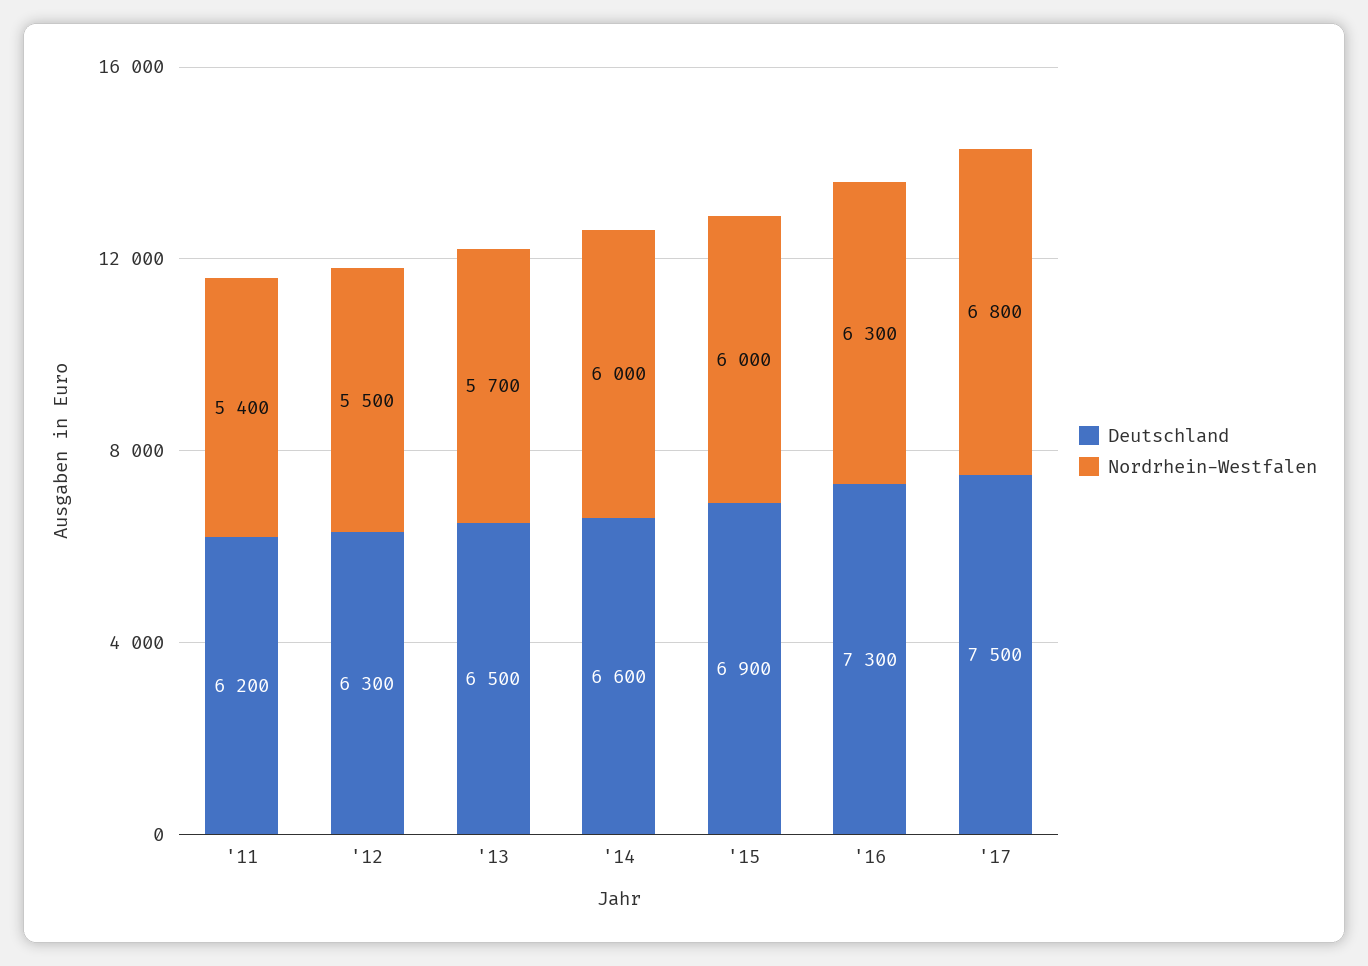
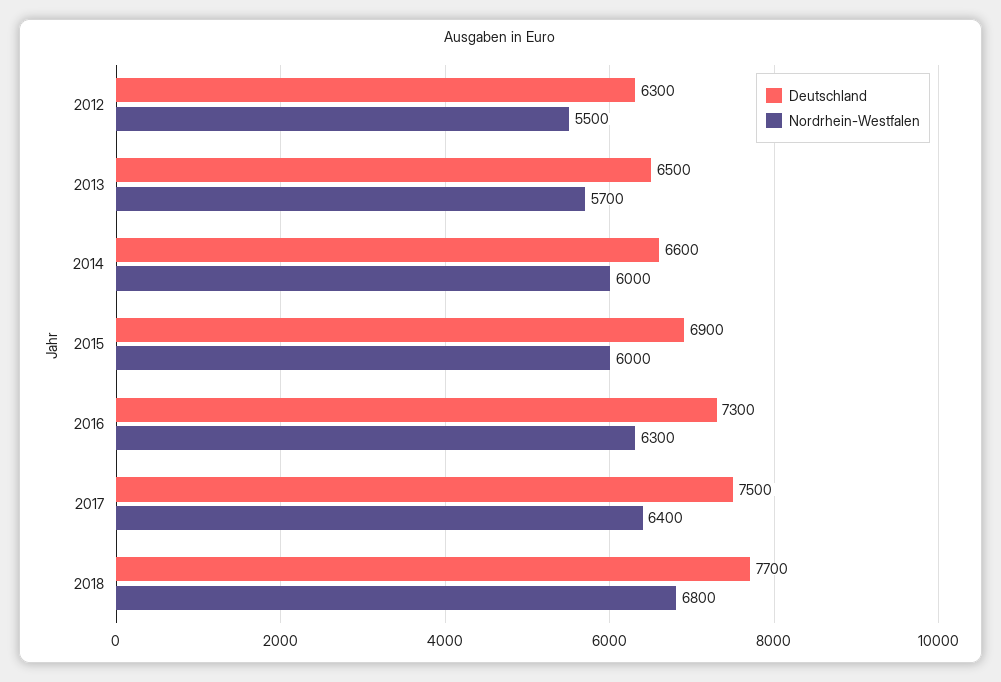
Deutschland, '11: 6200 -> none
Nordrhein-Westfalen, '11: 5400 -> none
Nordrhein-Westfalen, '17: 6800 -> 6400
Deutschland, 2018: none -> 7700
Nordrhein-Westfalen, 2018: none -> 6800

